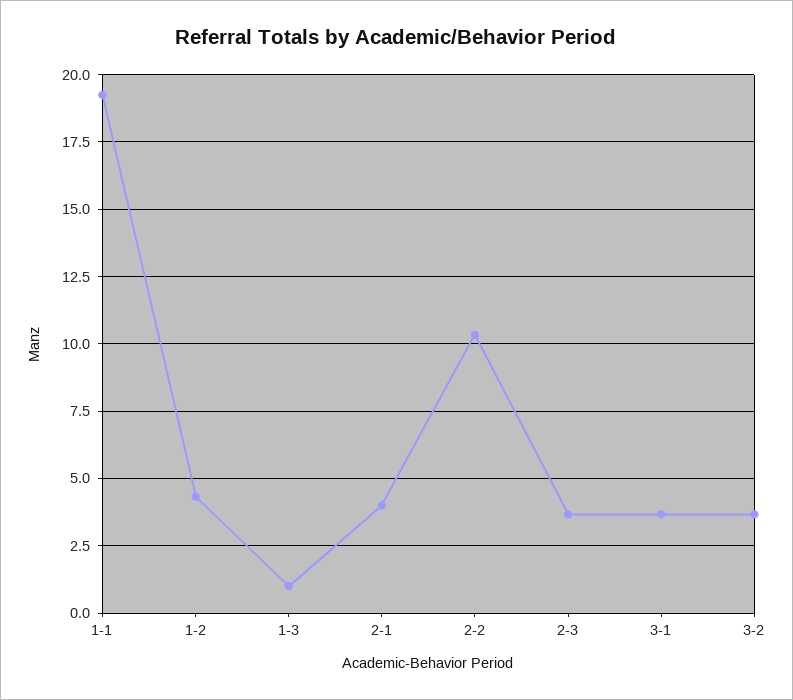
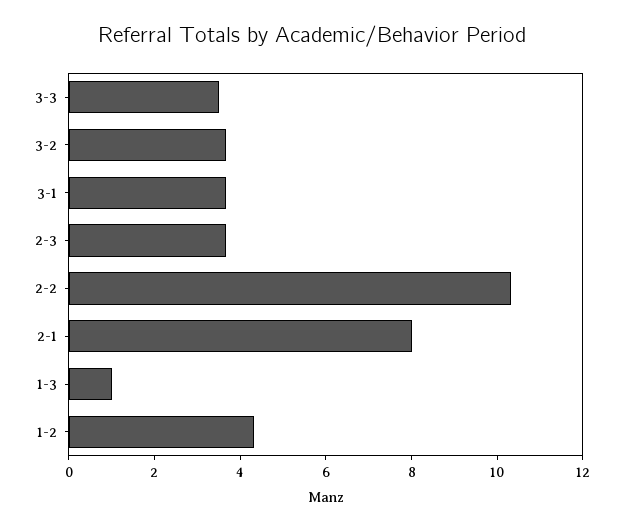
1-1: 19.25 -> none
2-1: 4 -> 8
3-3: none -> 3.5

